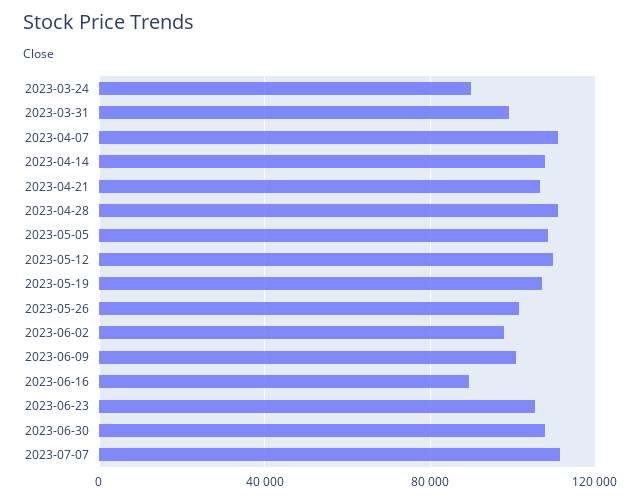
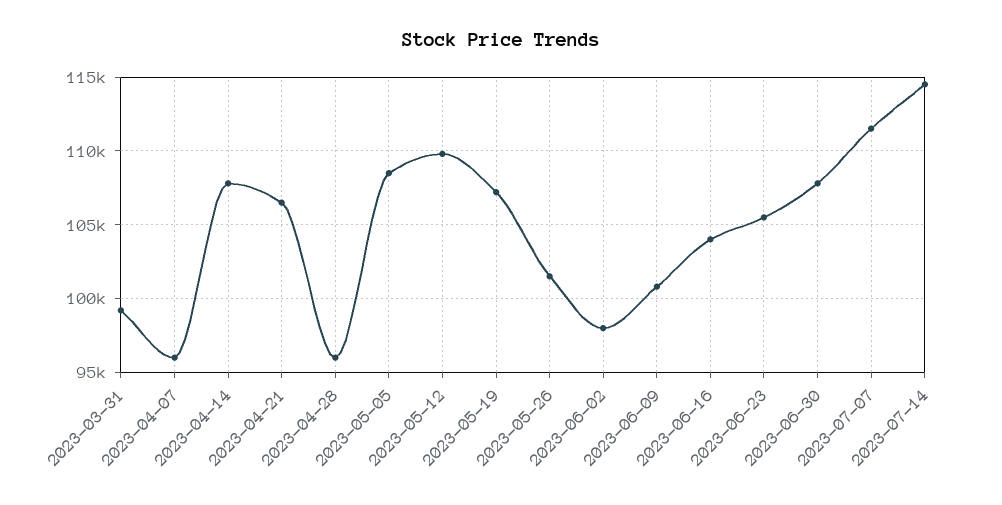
2023-03-24: 90000 -> none
2023-04-07: 110000 -> 96000
2023-04-28: 110000 -> 96000
2023-06-16: 90000 -> 104000
2023-07-14: none -> 114500

